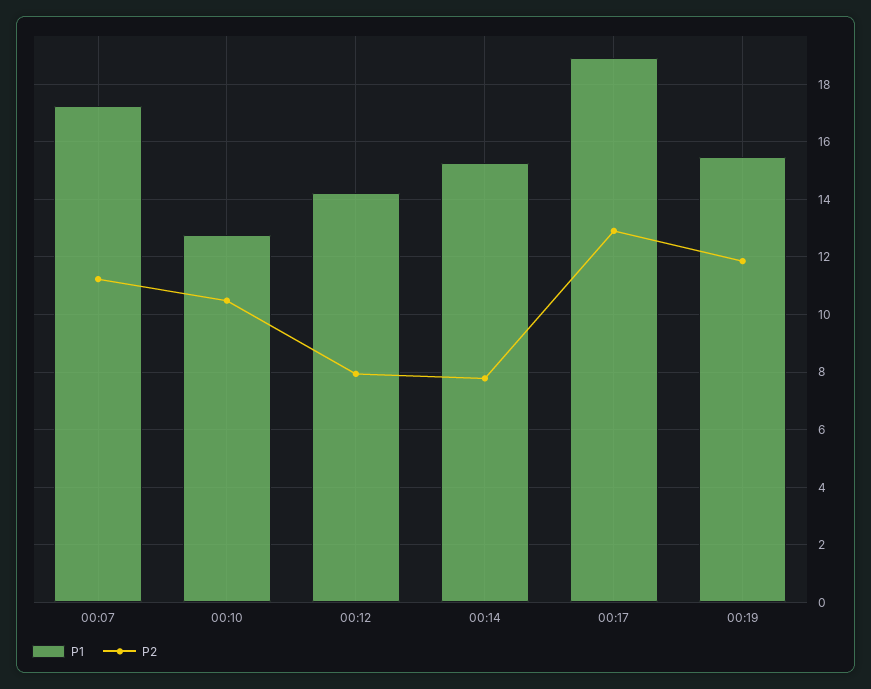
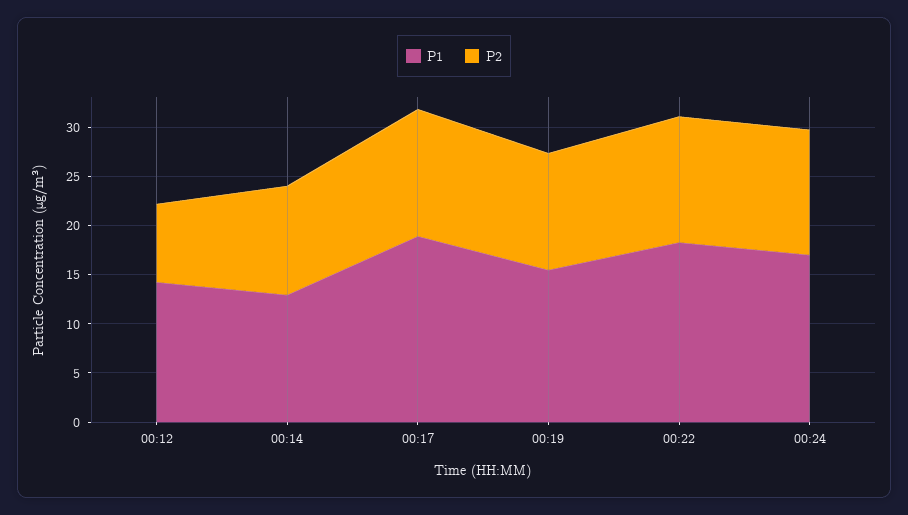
P1, 00:07: 17.25 -> none
P2, 00:07: 11.25 -> none
P1, 00:10: 12.75 -> none
P2, 00:10: 10.5 -> none
P1, 00:14: 15.25 -> 13
P2, 00:14: 7.75 -> 11
P1, 00:22: none -> 18
P2, 00:22: none -> 13
P1, 00:24: none -> 17
P2, 00:24: none -> 13

